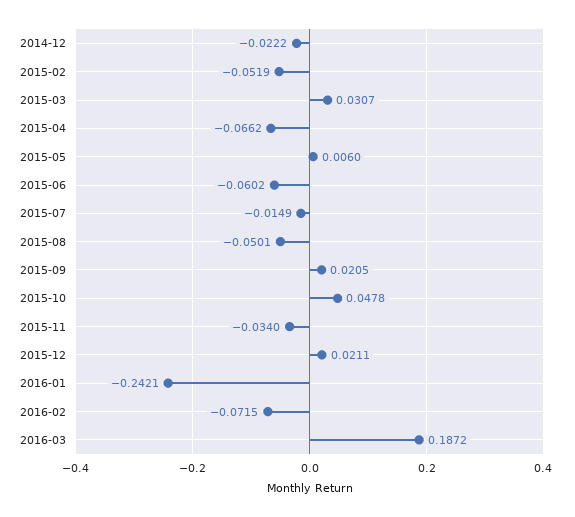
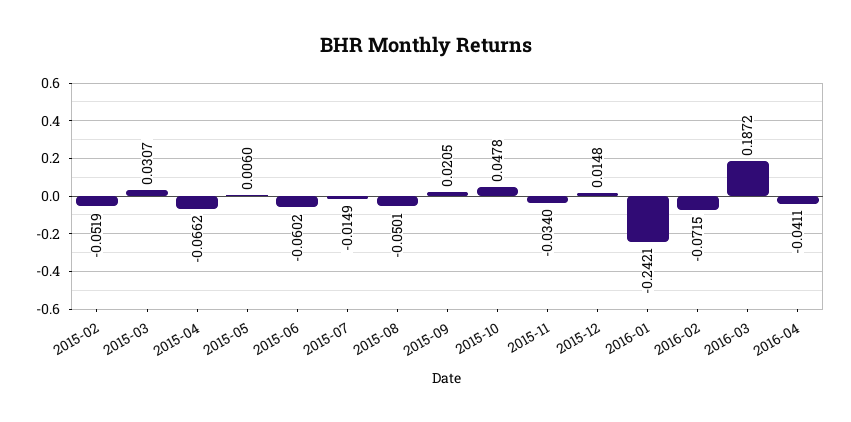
2014-12: -0.0222 -> none
2015-12: 0.0211 -> 0.0148
2016-04: none -> -0.0411

